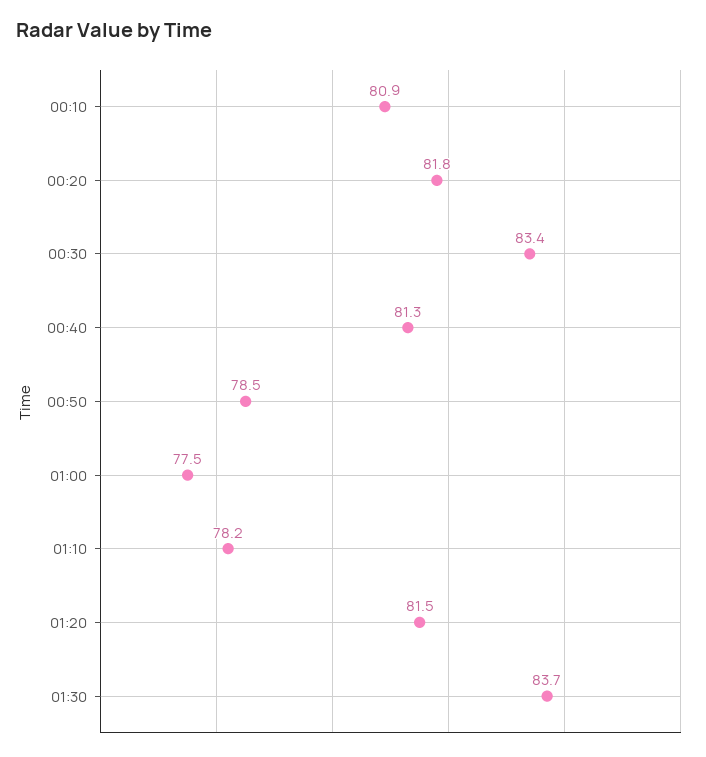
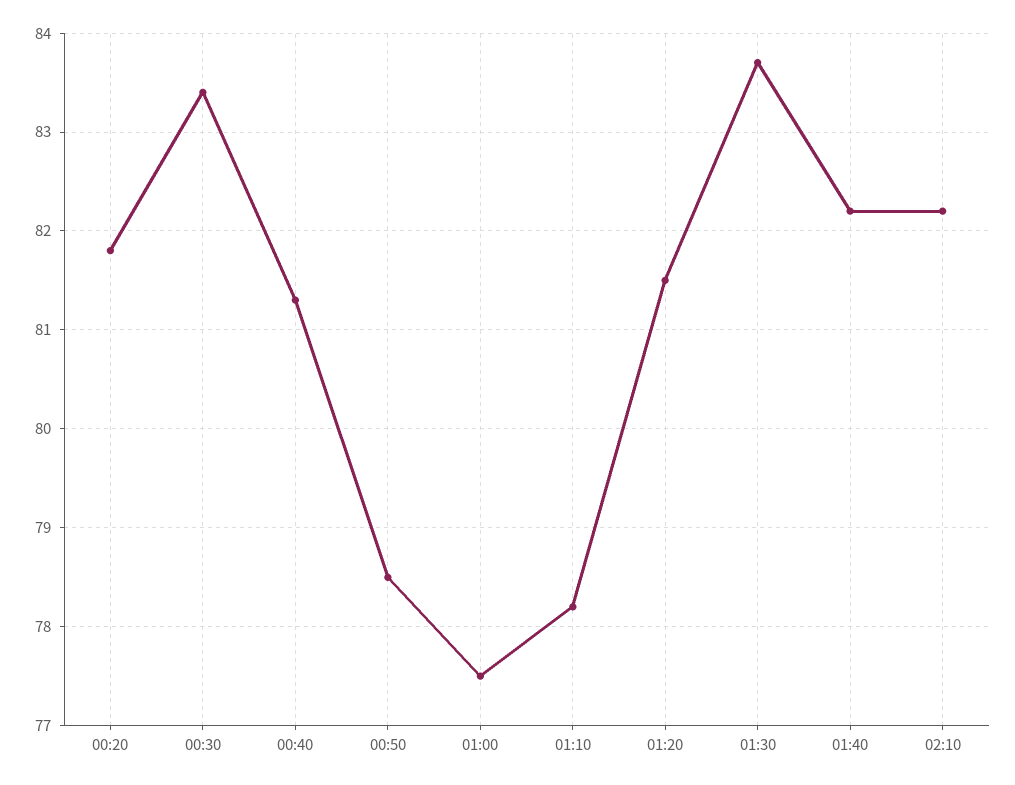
00:10: 80.9 -> none
01:40: none -> 82.2
02:10: none -> 82.2

